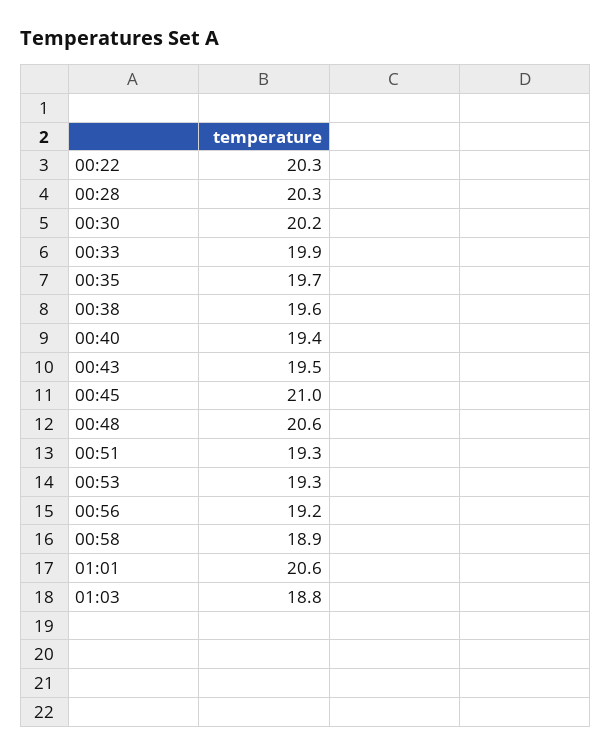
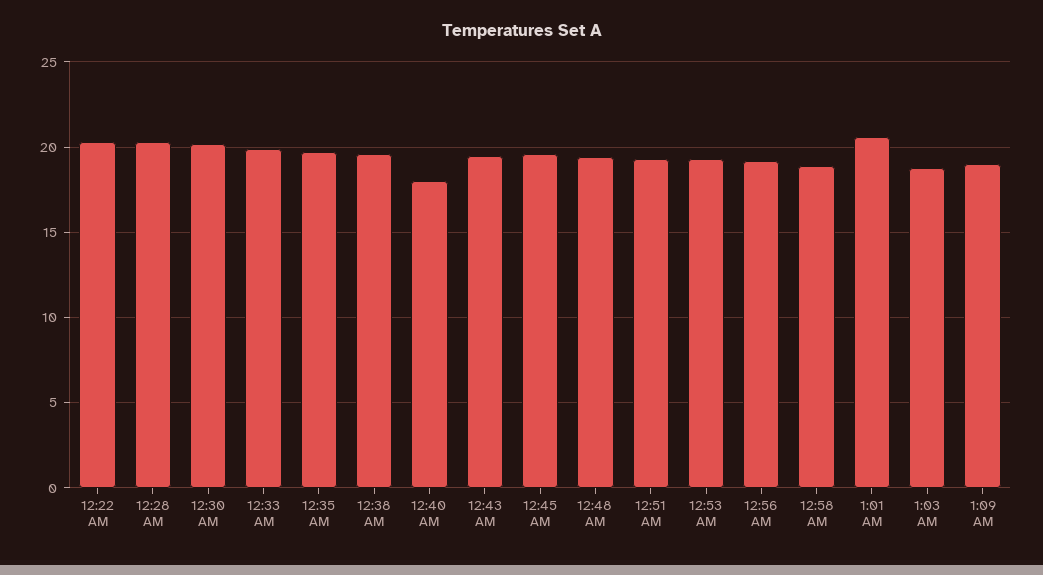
00:40: 19.4 -> 18
00:45: 21 -> 19.5
00:48: 20.6 -> 19.5
1:09 AM: none -> 19

